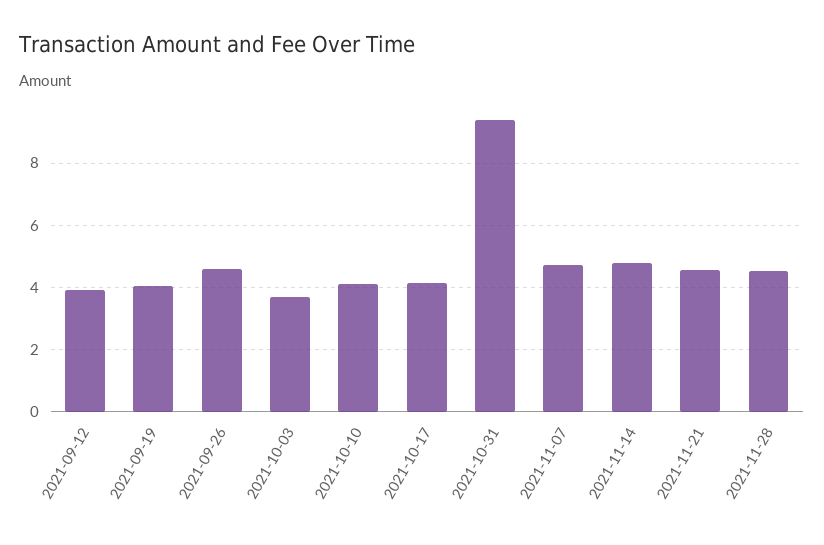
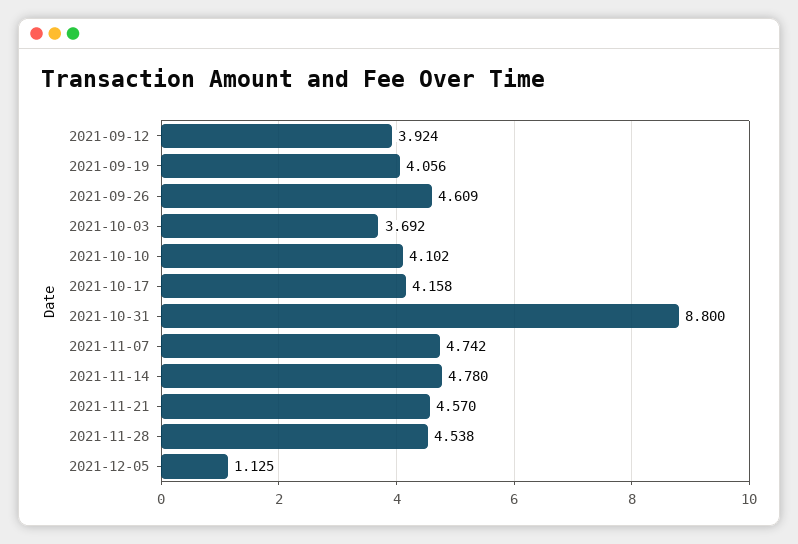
2021-10-31: 9.4 -> 8.8
2021-12-05: none -> 1.125

